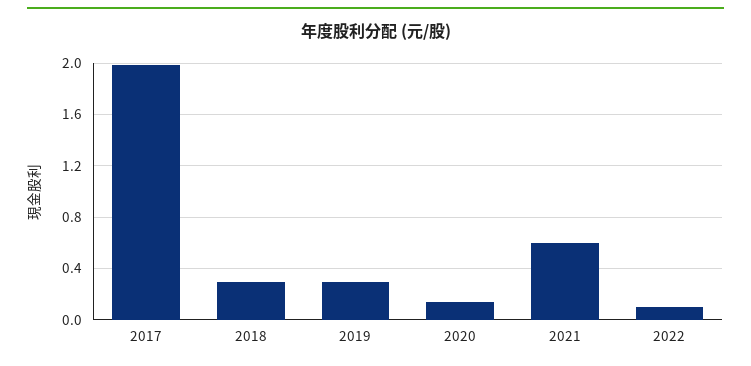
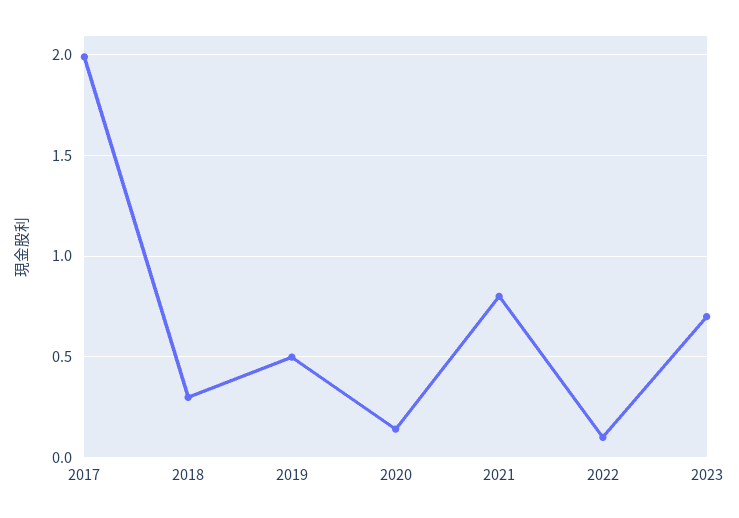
2019: 0.3 -> 0.5
2021: 0.6 -> 0.8
2023: none -> 0.7

